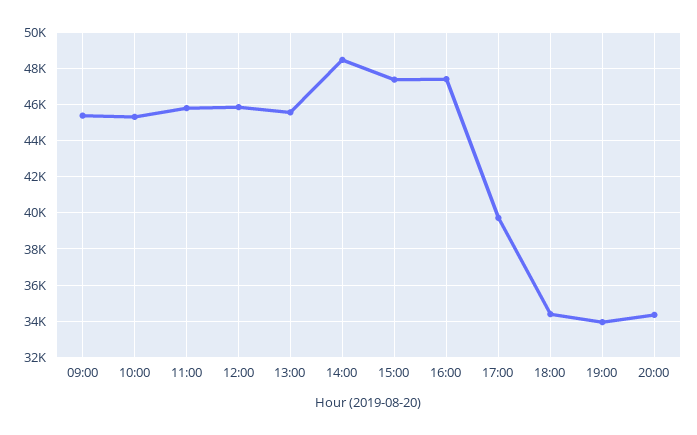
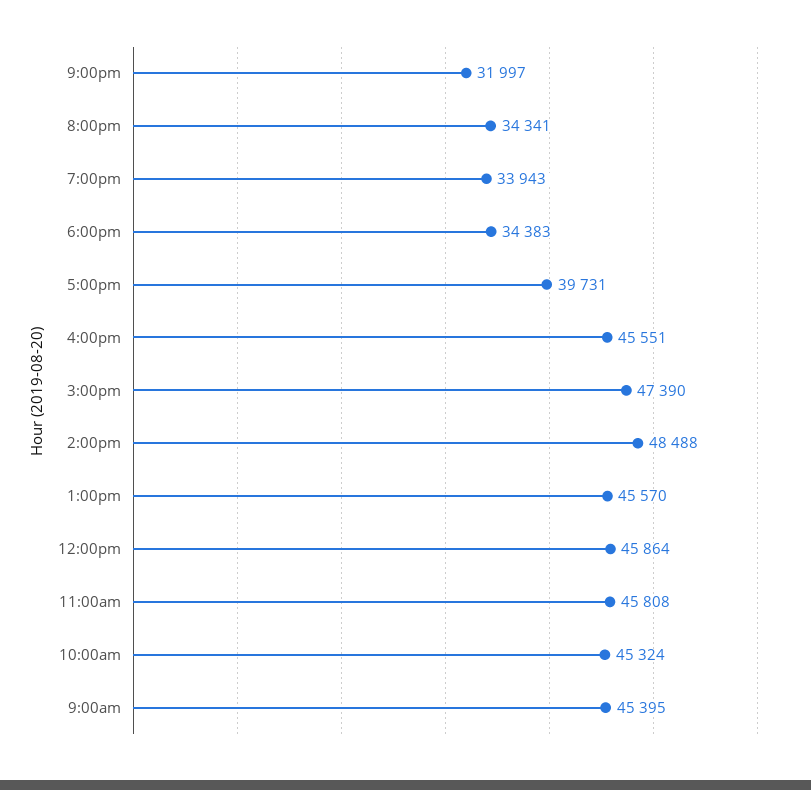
16:00: 47500 -> 45551
9:00pm: none -> 31997

